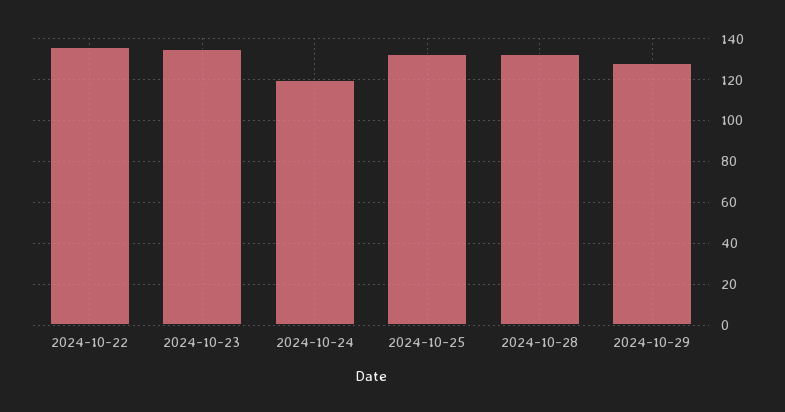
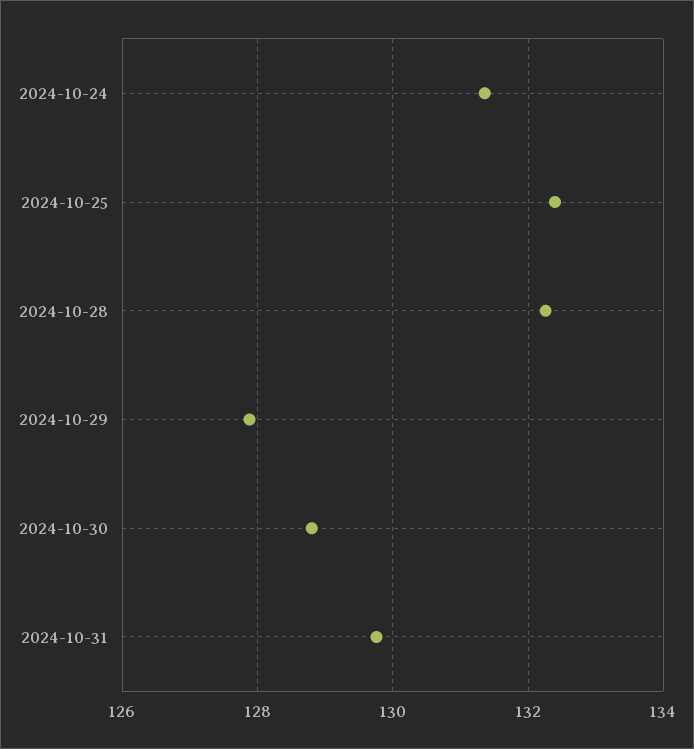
2024-10-22: 135 -> none
2024-10-23: 135 -> none
2024-10-24: 120 -> 131.4
2024-10-30: none -> 128.8
2024-10-31: none -> 129.8

